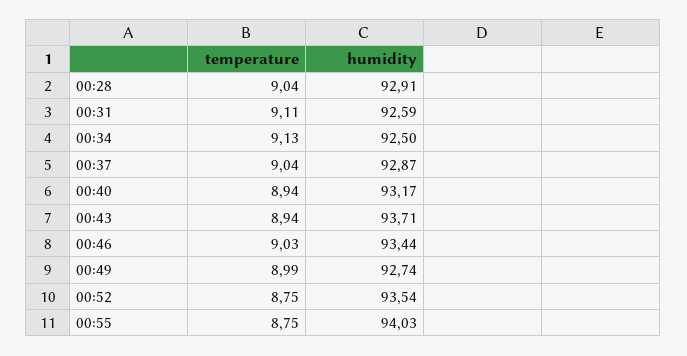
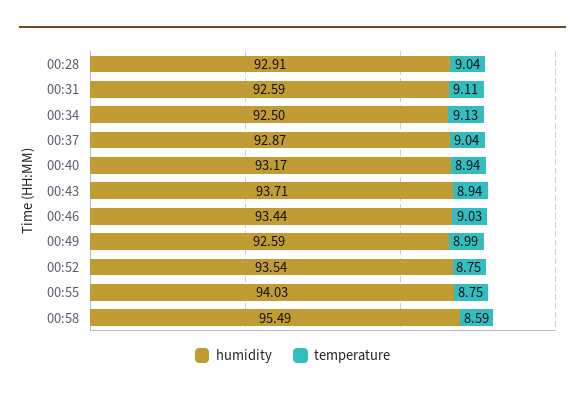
humidity, 00:49: 92.74 -> 92.59
humidity, 00:58: none -> 95.49
temperature, 00:58: none -> 8.59

